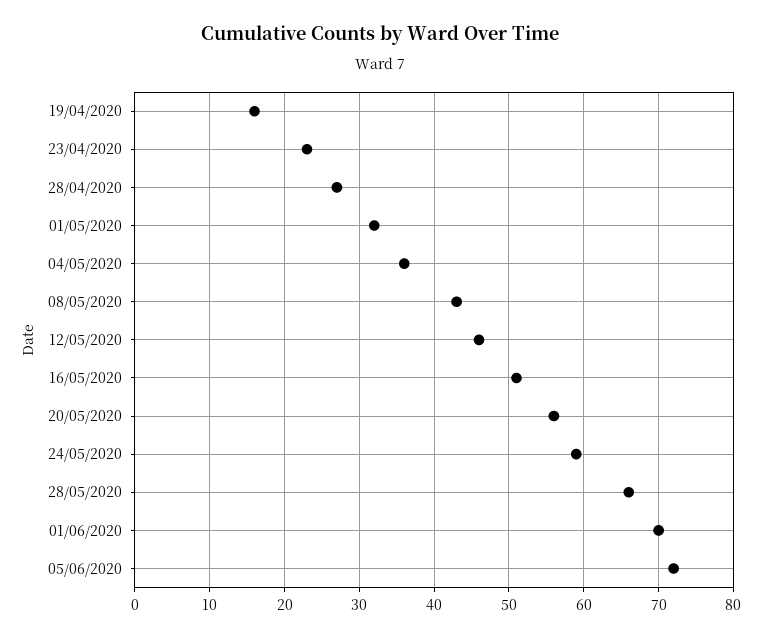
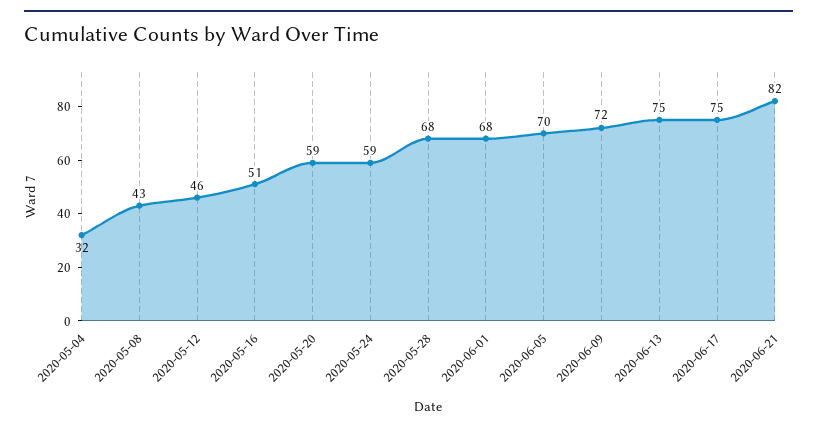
19/04/2020: 16 -> none
23/04/2020: 23 -> none
28/04/2020: 27 -> none
01/05/2020: 32 -> none
04/05/2020: 36 -> 32
20/05/2020: 56 -> 59
28/05/2020: 66 -> 68
01/06/2020: 70 -> 68
05/06/2020: 72 -> 70
2020-06-09: none -> 72
2020-06-13: none -> 75
2020-06-17: none -> 75
2020-06-21: none -> 82

